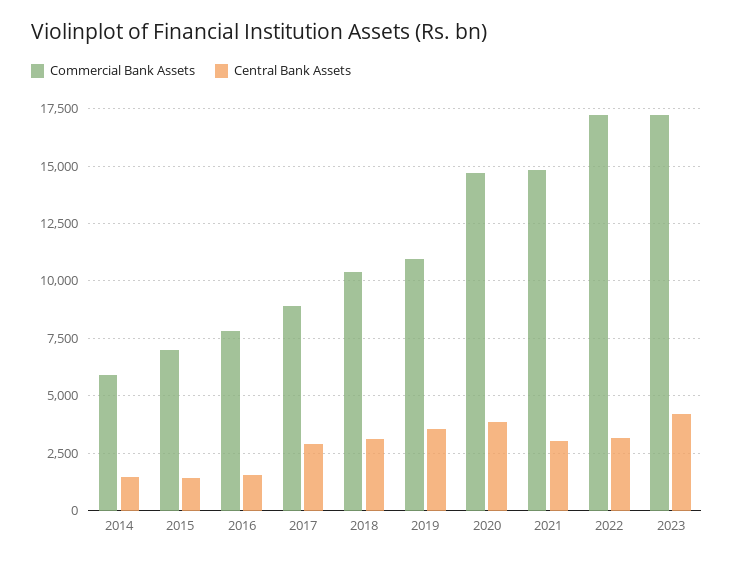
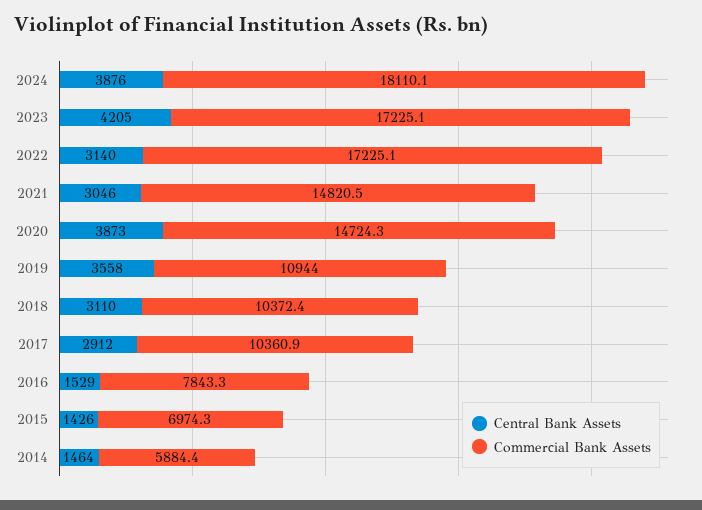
Commercial Bank Assets, 2017: 9000 -> 10360.9
Central Bank Assets, 2024: none -> 3876
Commercial Bank Assets, 2024: none -> 18110.1

